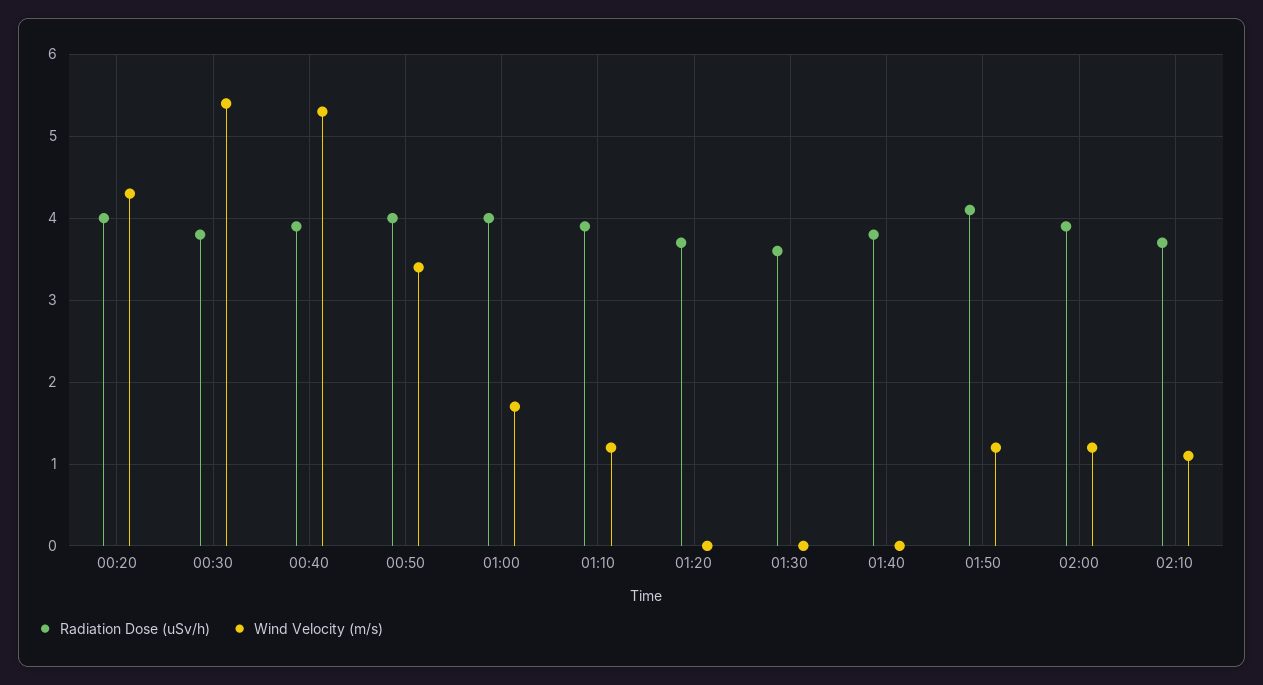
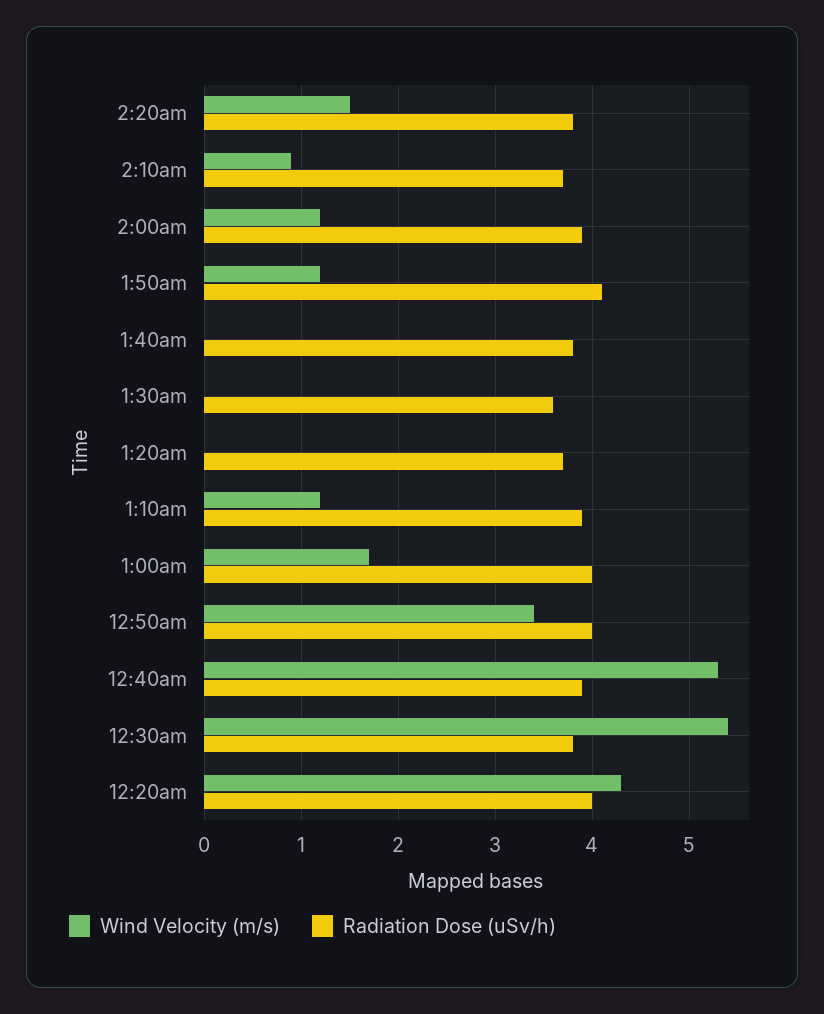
Wind Velocity (m/s), 02:10: 1.1 -> 0.9
Wind Velocity (m/s), 2:20am: none -> 1.5
Radiation Dose (uSv/h), 2:20am: none -> 3.8

